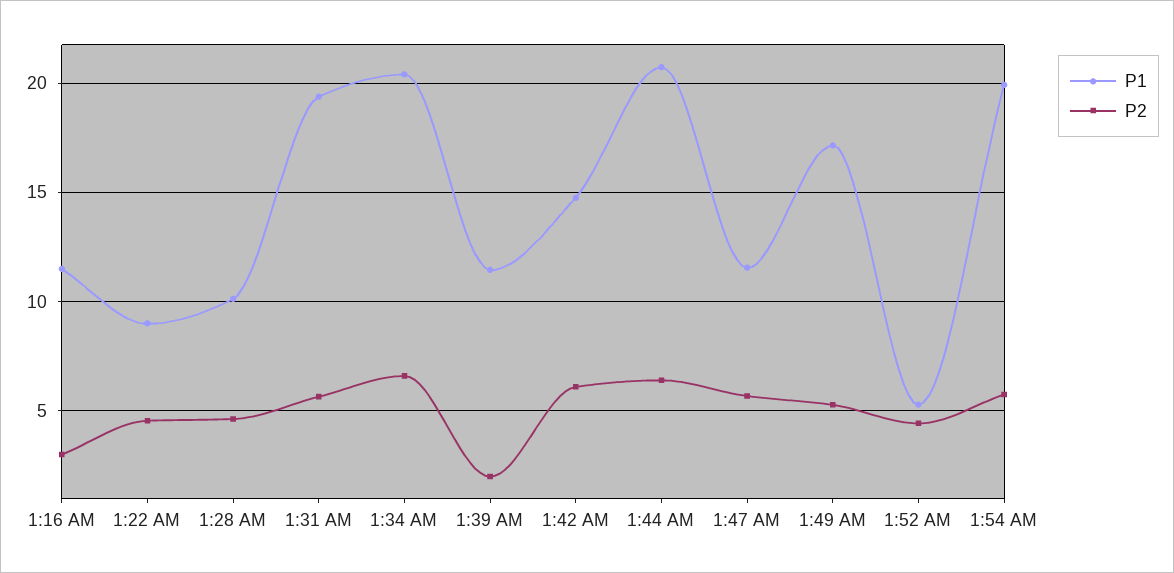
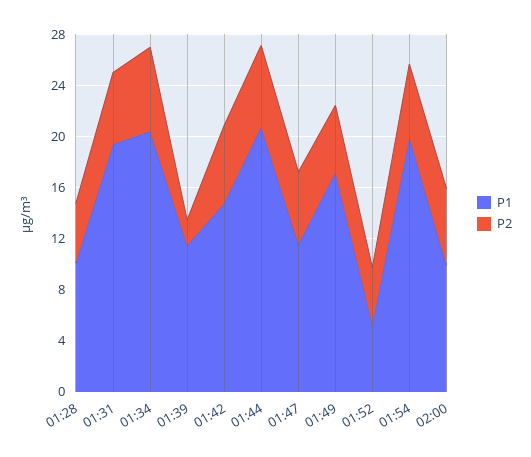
P1, 1:16 AM: 11.5 -> none
P2, 1:16 AM: 3 -> none
P1, 1:22 AM: 9 -> none
P2, 1:22 AM: 4.5 -> none
P1, 02:00: none -> 10
P2, 02:00: none -> 6

